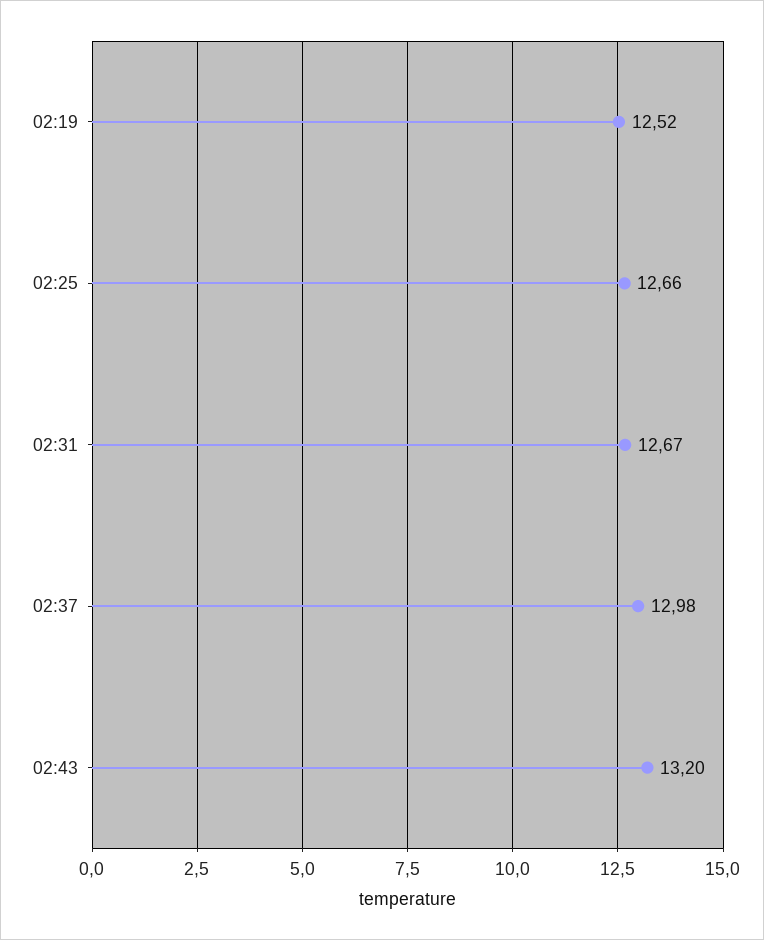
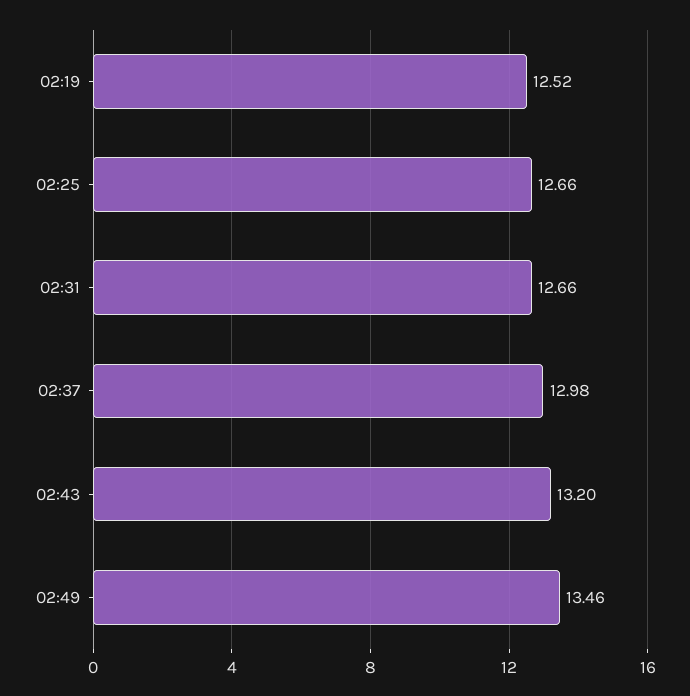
02:31: 12.67 -> 12.66
02:49: none -> 13.46

